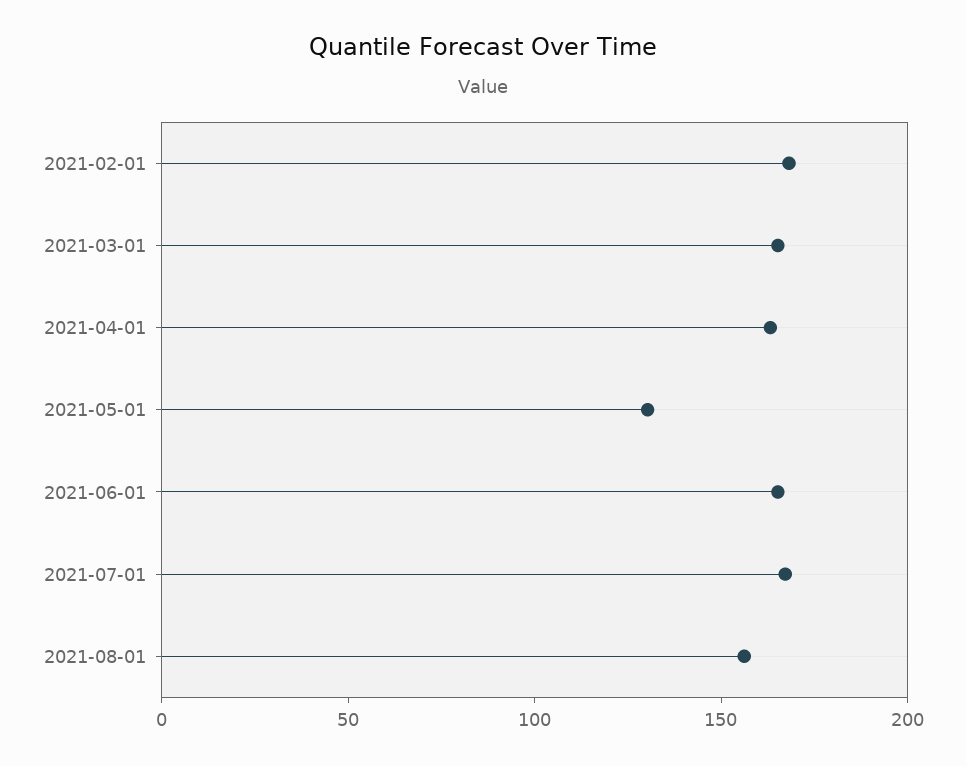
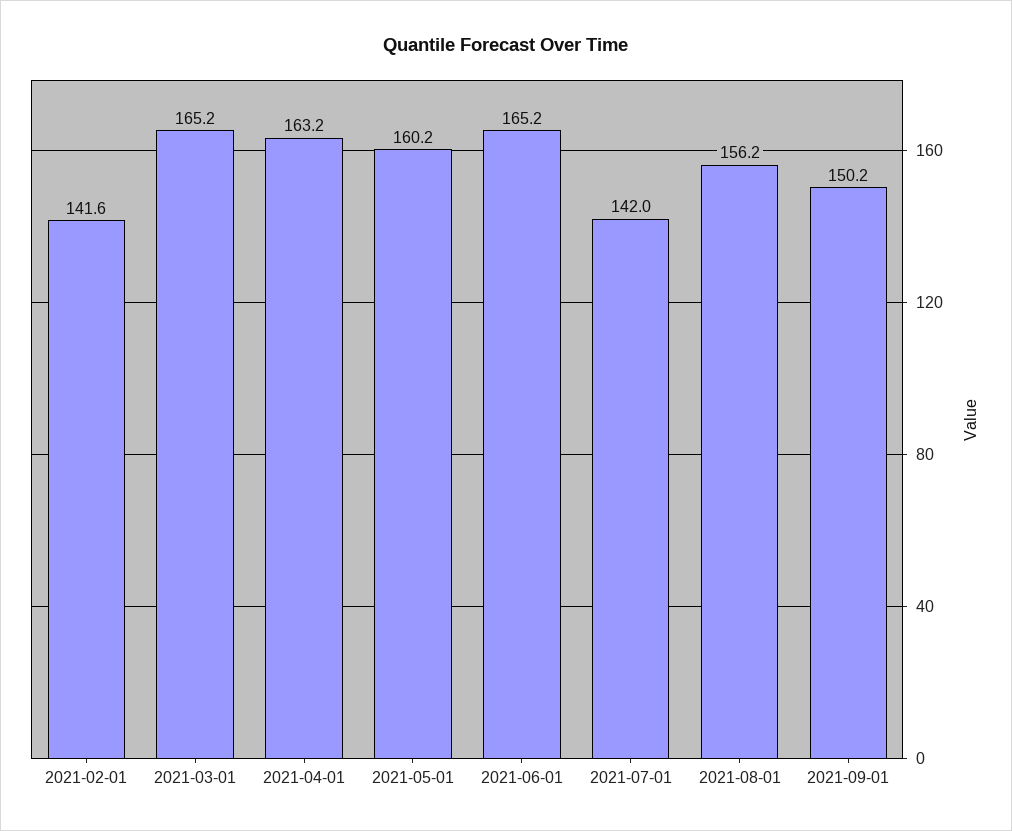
2021-02-01: 170 -> 141.6
2021-05-01: 130 -> 160.2
2021-07-01: 170 -> 142
2021-09-01: none -> 150.2

